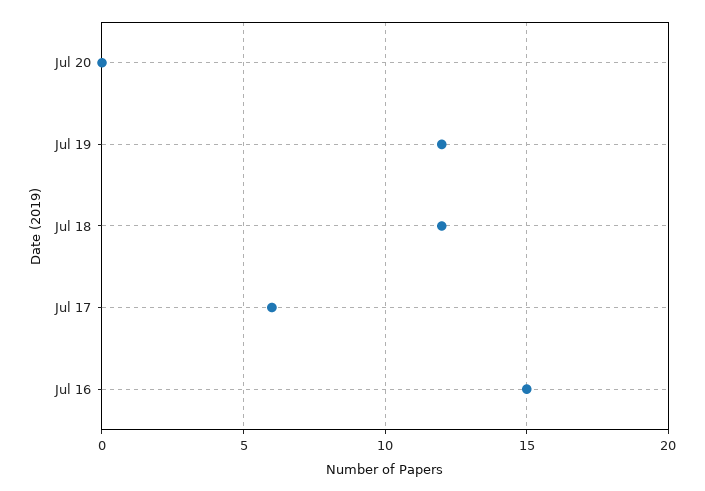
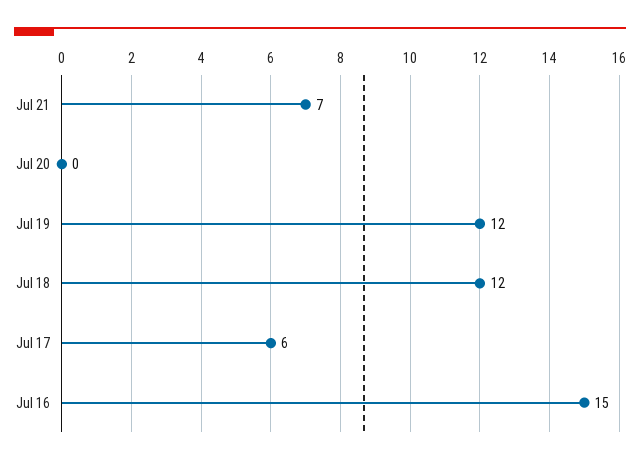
Jul 21: none -> 7

